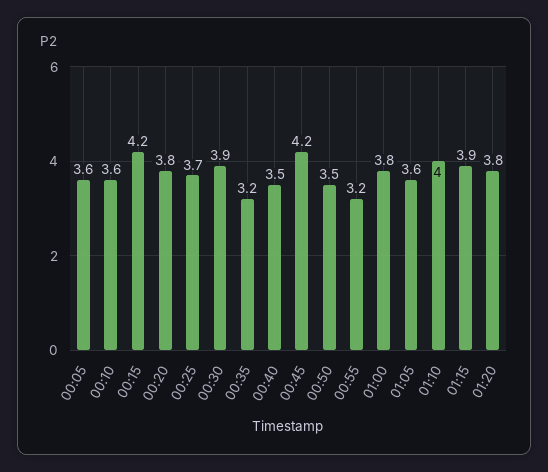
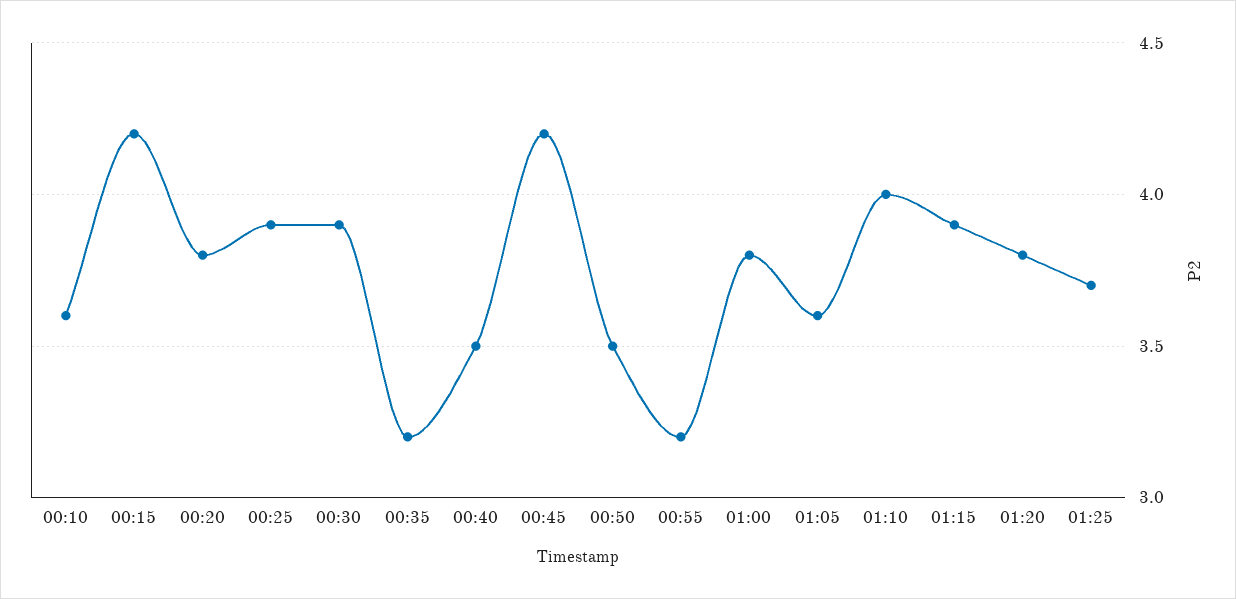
00:05: 3.6 -> none
00:25: 3.7 -> 3.9
01:25: none -> 3.7

